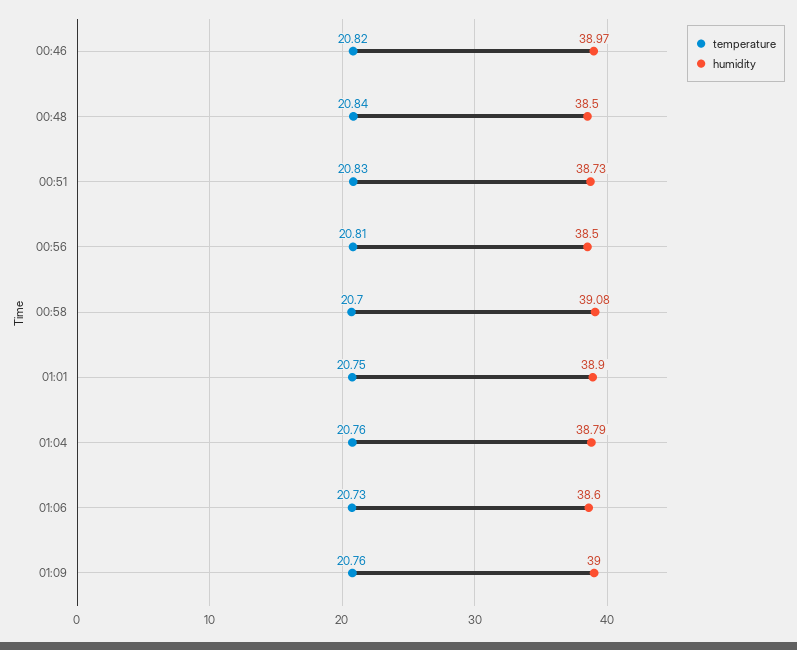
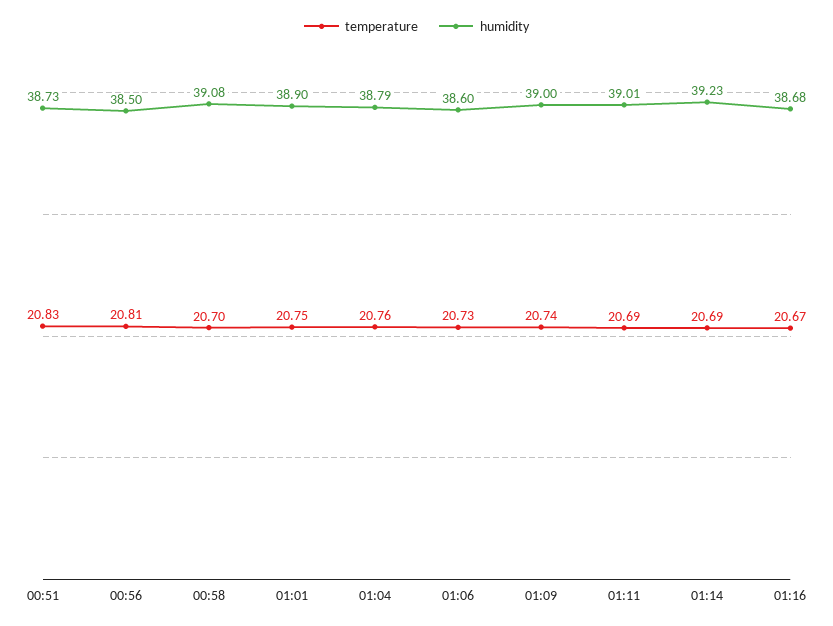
temperature, 00:46: 20.82 -> none
humidity, 00:46: 38.97 -> none
temperature, 00:48: 20.84 -> none
humidity, 00:48: 38.5 -> none
temperature, 01:09: 20.76 -> 20.74
temperature, 01:11: none -> 20.69
humidity, 01:11: none -> 39.01
temperature, 01:14: none -> 20.69
humidity, 01:14: none -> 39.23
temperature, 01:16: none -> 20.67
humidity, 01:16: none -> 38.68

